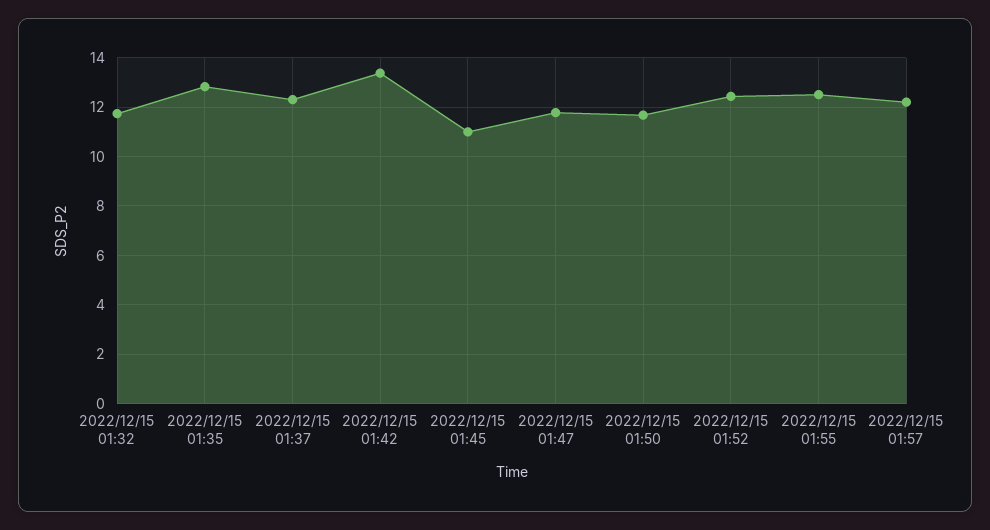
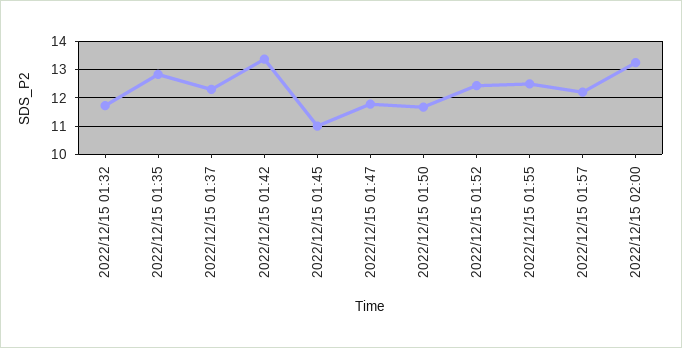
2022/12/15 02:00: none -> 13.25

